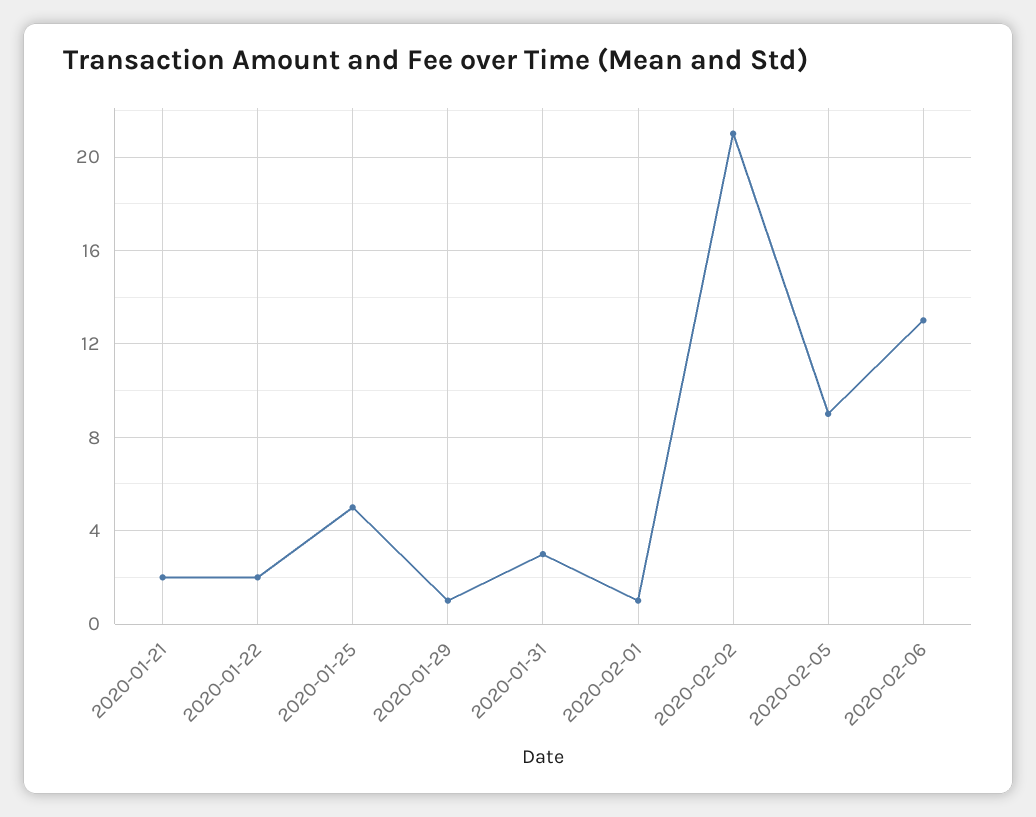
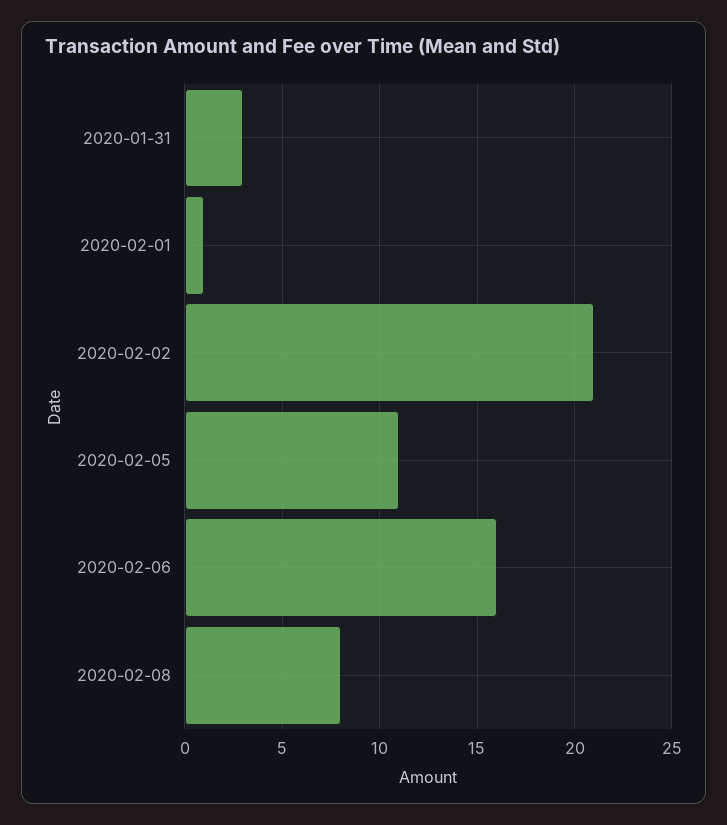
2020-01-21: 2 -> none
2020-01-22: 2 -> none
2020-01-25: 5 -> none
2020-01-29: 1 -> none
2020-02-05: 9 -> 11
2020-02-06: 13 -> 16
2020-02-08: none -> 8

